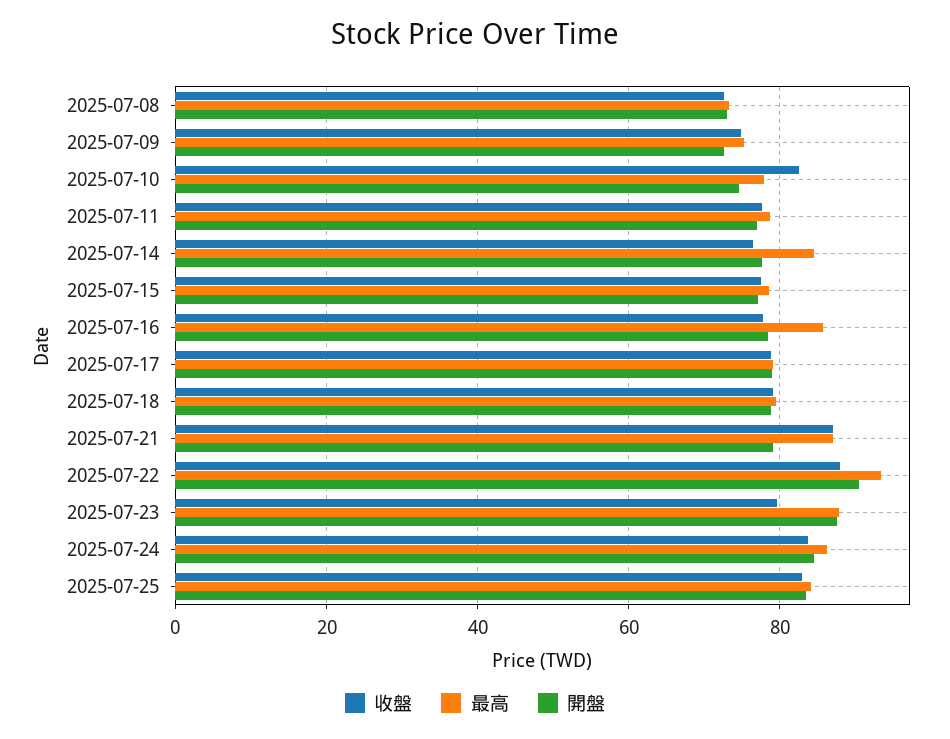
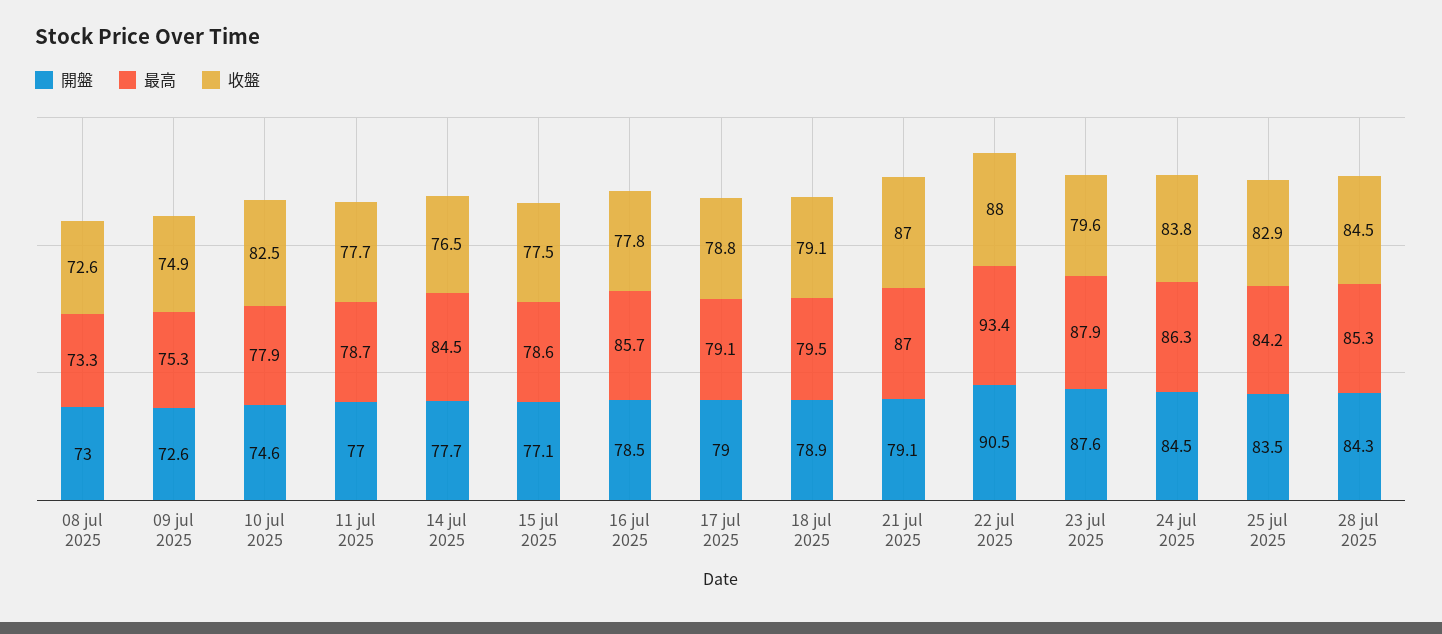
開盤, 28 jul 2025: none -> 84.3
最高, 28 jul 2025: none -> 85.3
收盤, 28 jul 2025: none -> 84.5

